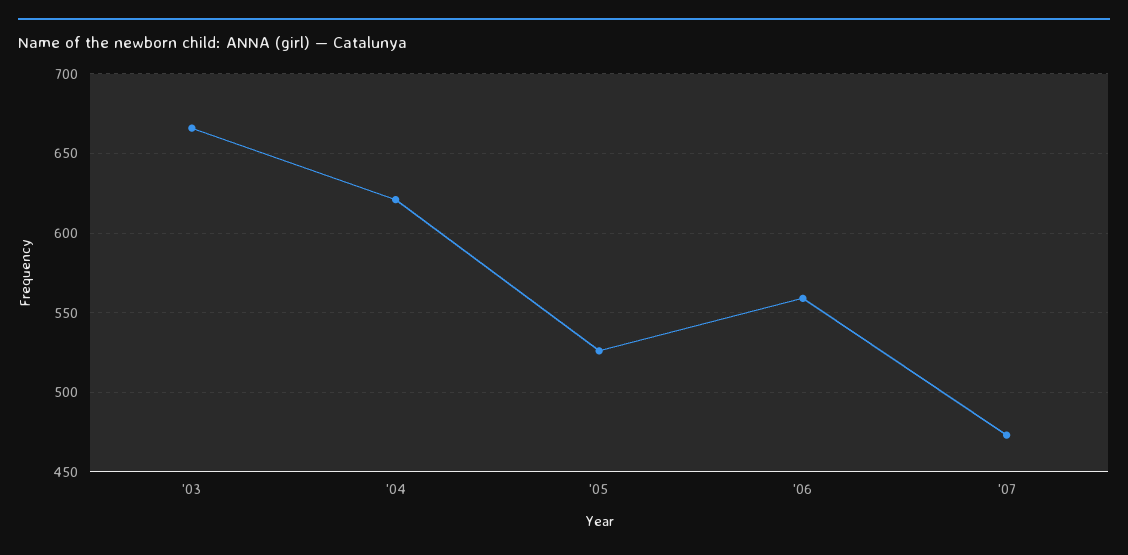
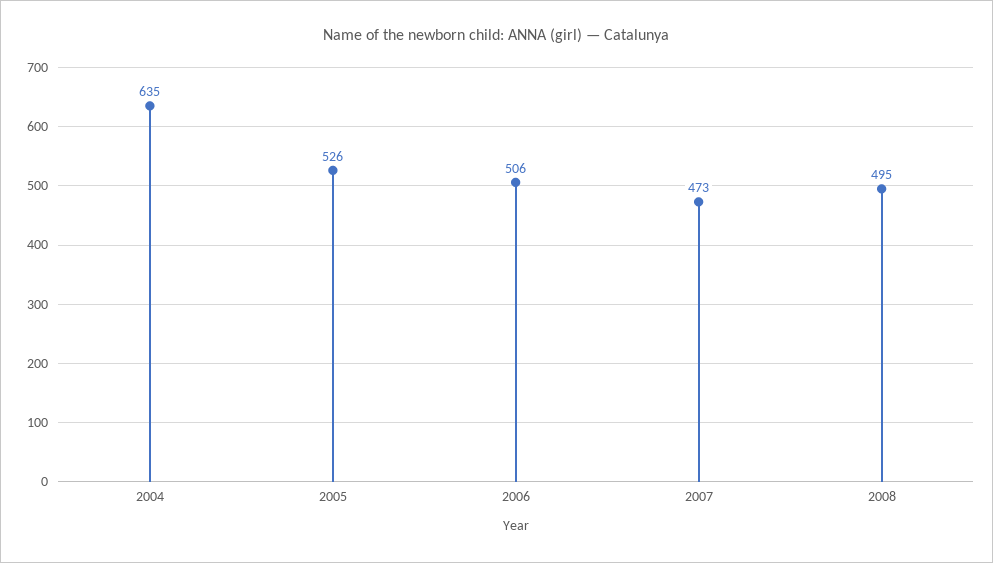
'03: 665 -> none
'04: 620 -> 635
'06: 560 -> 506
2008: none -> 495

